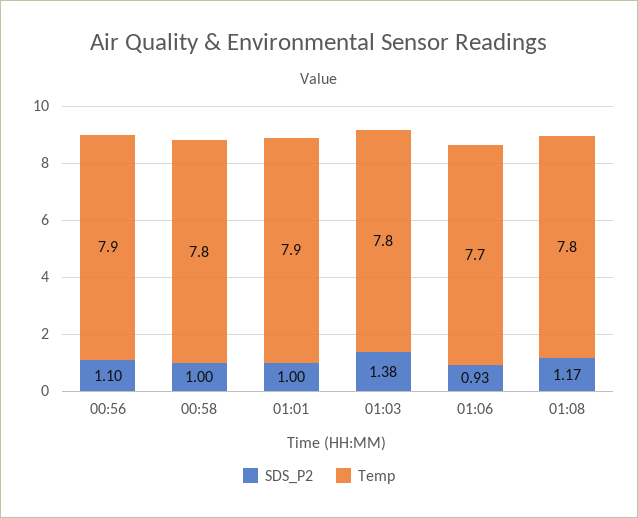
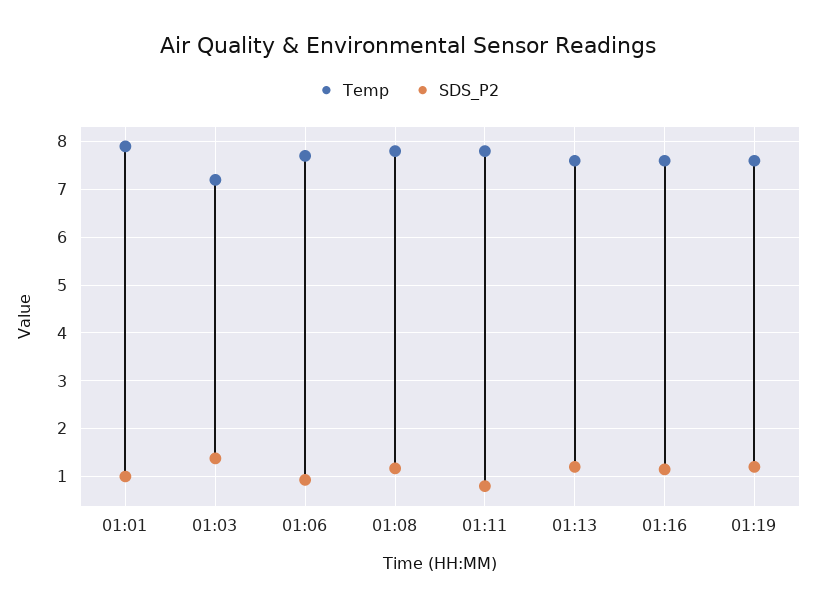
SDS_P2, 00:56: 1.1 -> none
Temp, 00:56: 7.9 -> none
SDS_P2, 00:58: 1 -> none
Temp, 00:58: 7.8 -> none
Temp, 01:03: 7.8 -> 7.2
Temp, 01:11: none -> 7.8
SDS_P2, 01:11: none -> 0.8
Temp, 01:13: none -> 7.6
SDS_P2, 01:13: none -> 1.2
Temp, 01:16: none -> 7.6
SDS_P2, 01:16: none -> 1.2
Temp, 01:19: none -> 7.6
SDS_P2, 01:19: none -> 1.2

